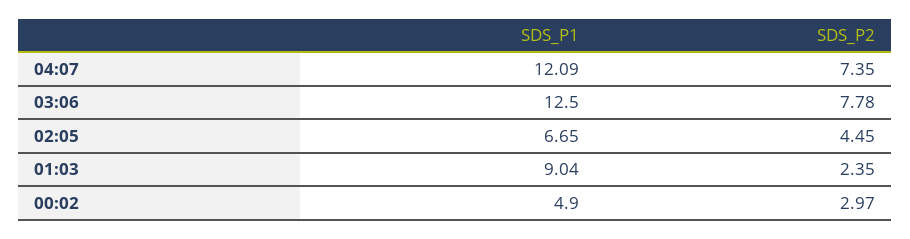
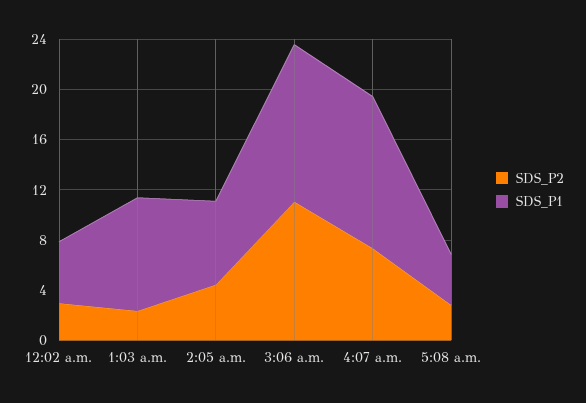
SDS_P2, 03:06: 7.78 -> 11
SDS_P2, 5:08 a.m.: none -> 3
SDS_P1, 5:08 a.m.: none -> 4

